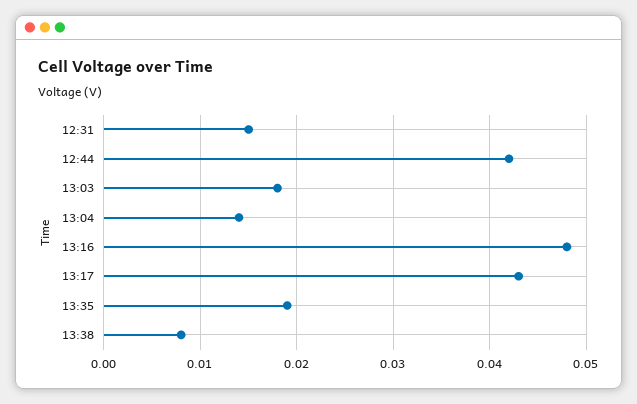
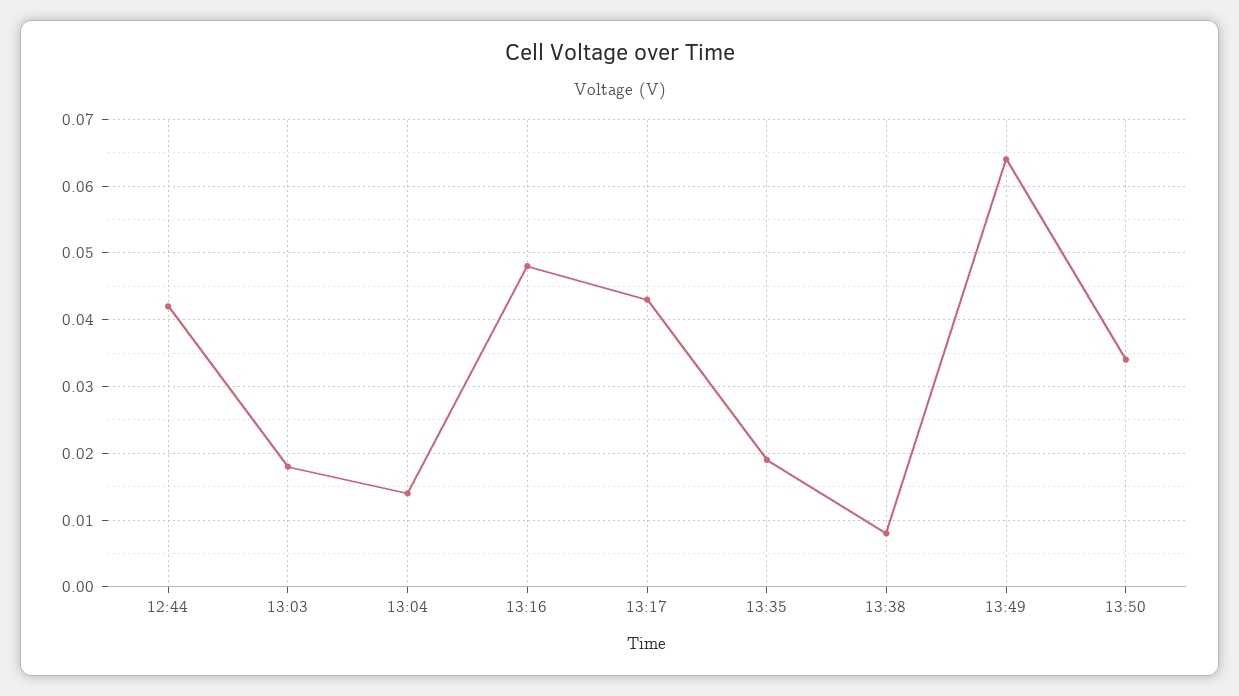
12:31: 0.015 -> none
13:49: none -> 0.064
13:50: none -> 0.034

